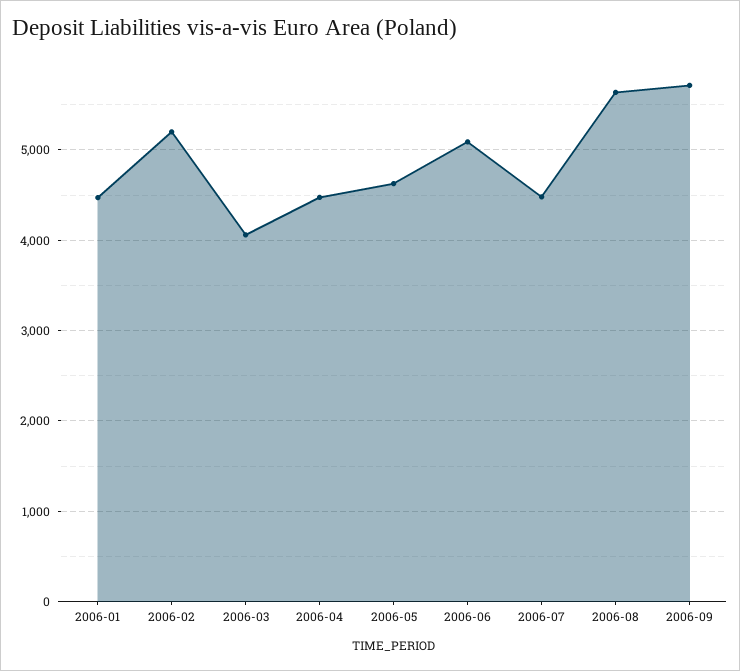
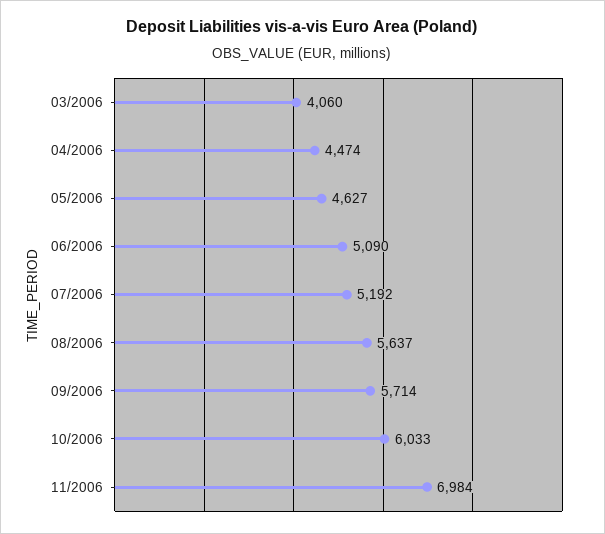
2006-01: 4500 -> none
2006-02: 5200 -> none
2006-07: 4500 -> 5192
10/2006: none -> 6033
11/2006: none -> 6984

